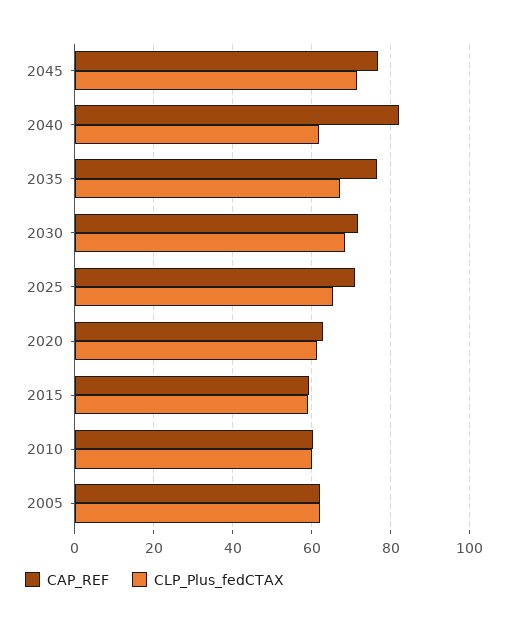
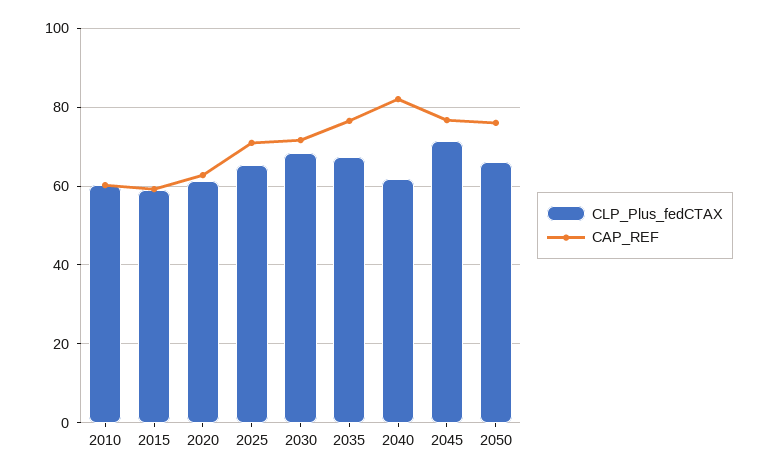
CAP_REF, 2005: 62 -> none
CLP_Plus_fedCTAX, 2005: 62 -> none
CLP_Plus_fedCTAX, 2050: none -> 66
CAP_REF, 2050: none -> 76

